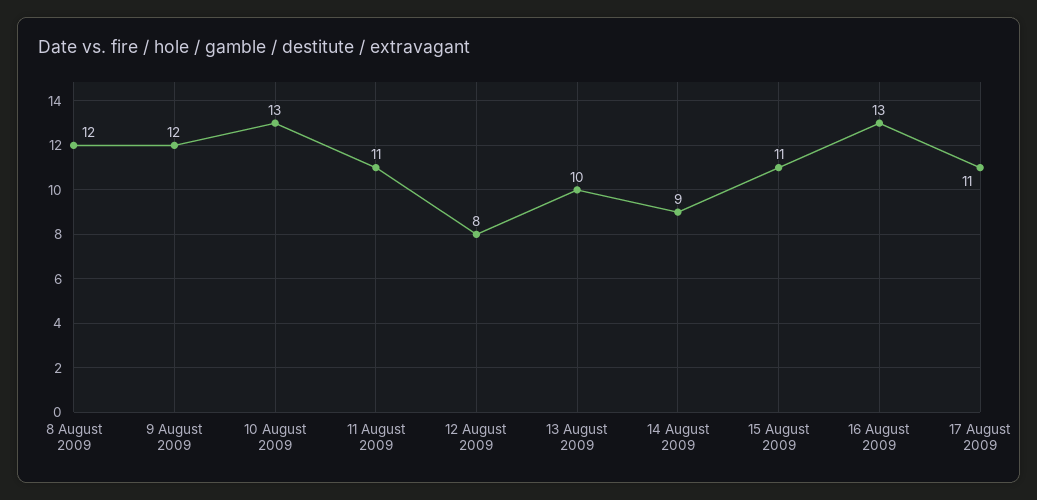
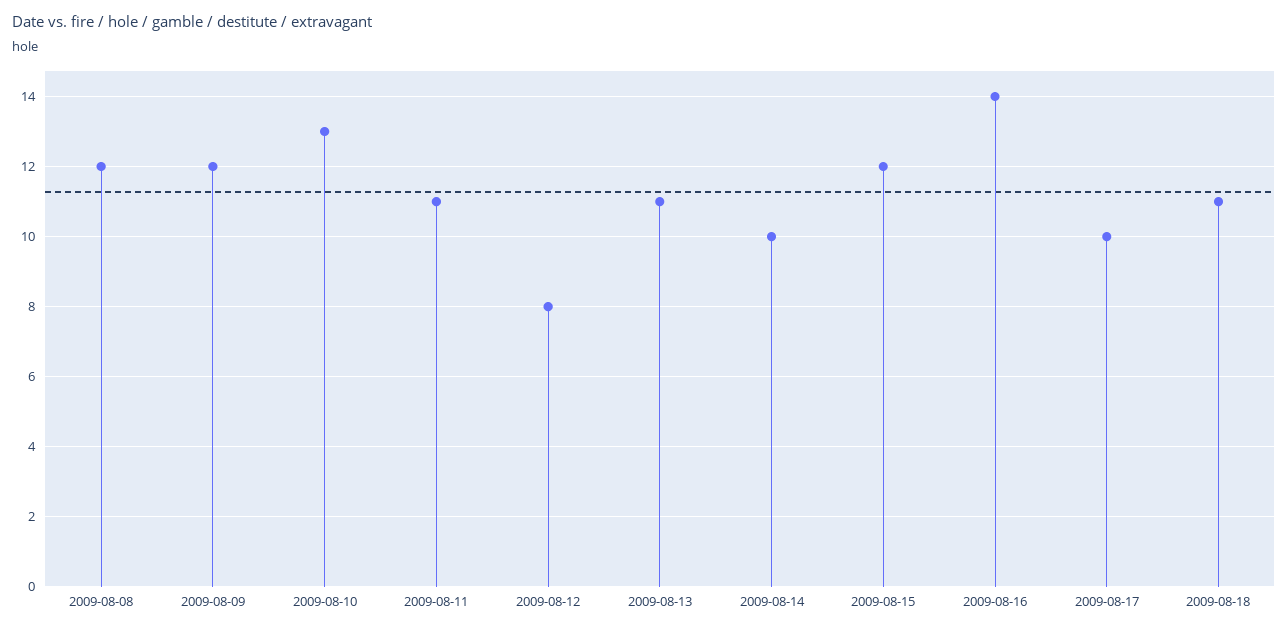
13 August 2009: 10 -> 11
14 August 2009: 9 -> 10
15 August 2009: 11 -> 12
16 August 2009: 13 -> 14
17 August 2009: 11 -> 10
2009-08-18: none -> 11

